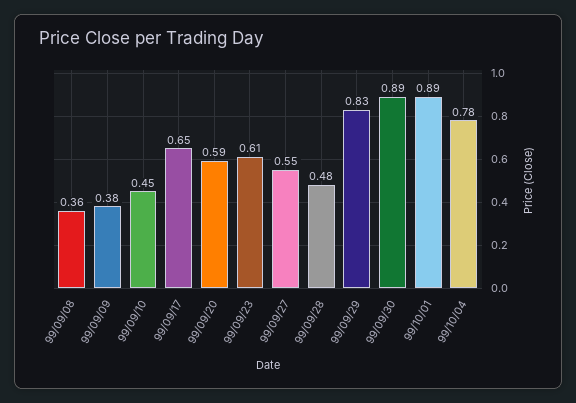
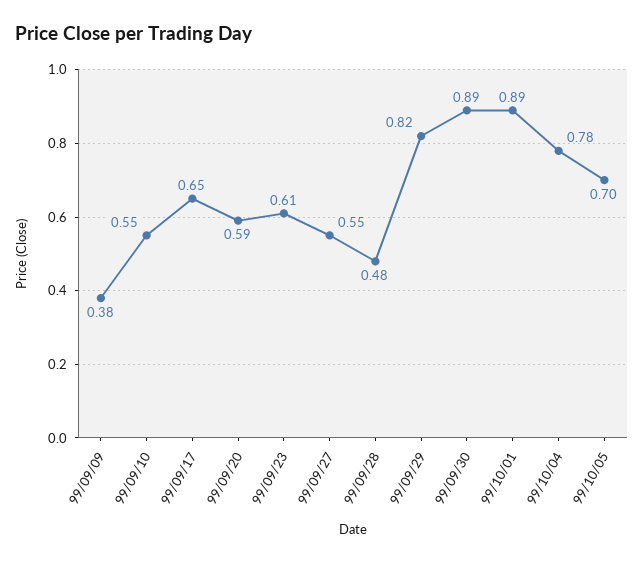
99/09/08: 0.36 -> none
99/09/10: 0.45 -> 0.55
99/09/29: 0.83 -> 0.82
99/10/05: none -> 0.7

